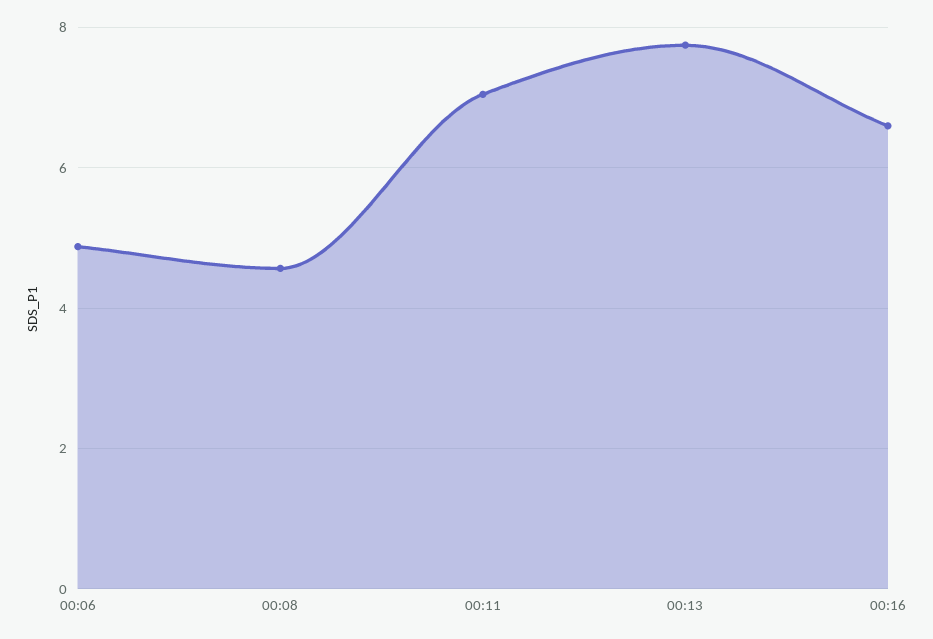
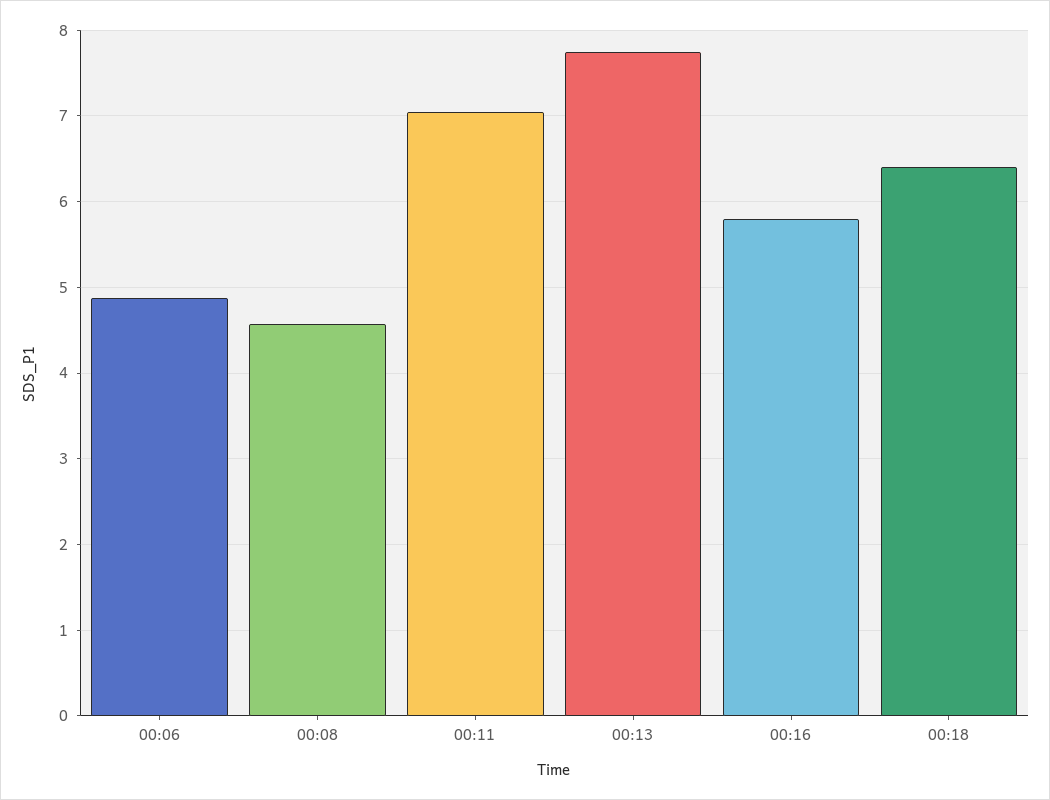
00:16: 6.6 -> 5.8
00:18: none -> 6.4

